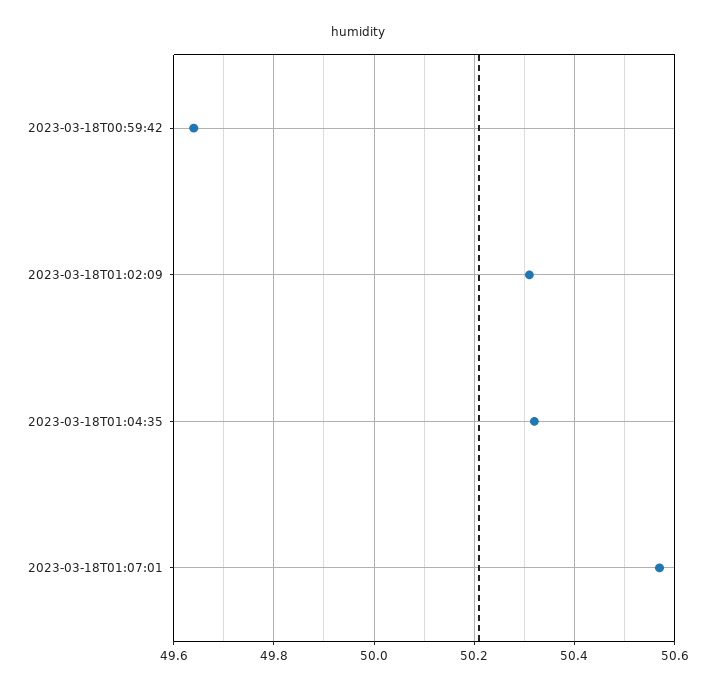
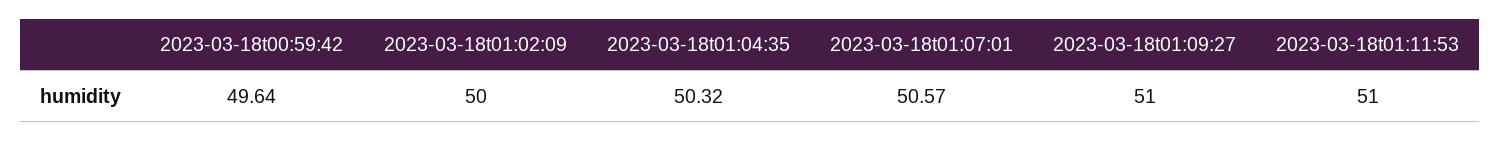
2023-03-18T01:02:09: 50.3 -> 50
2023-03-18t01:09:27: none -> 51
2023-03-18t01:11:53: none -> 51

